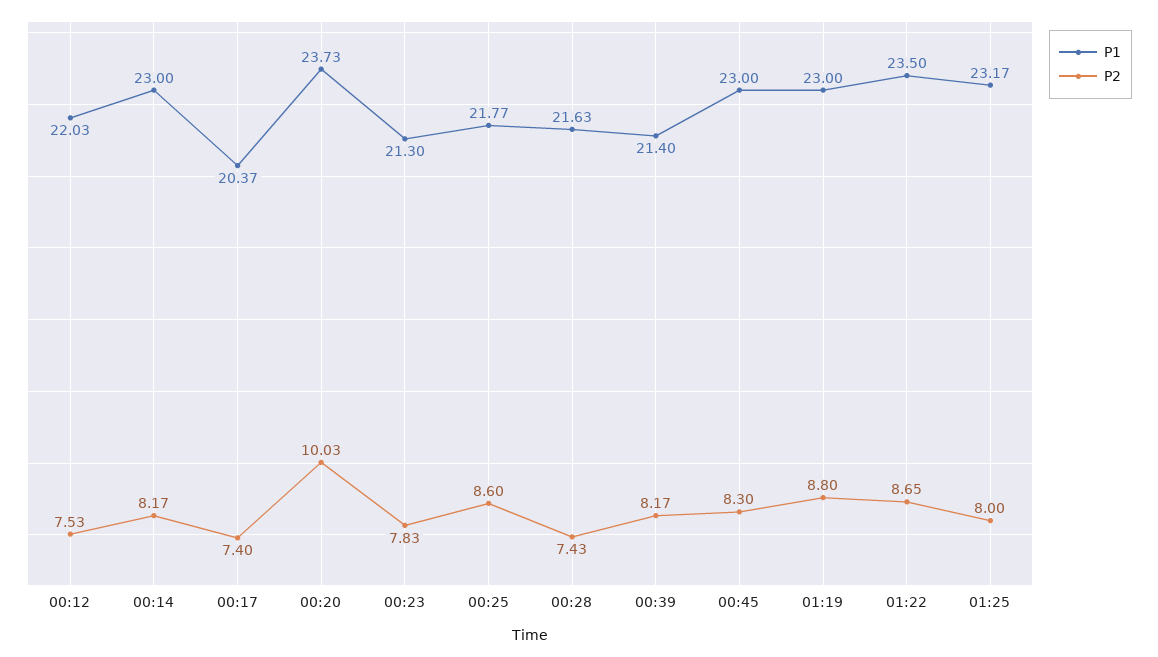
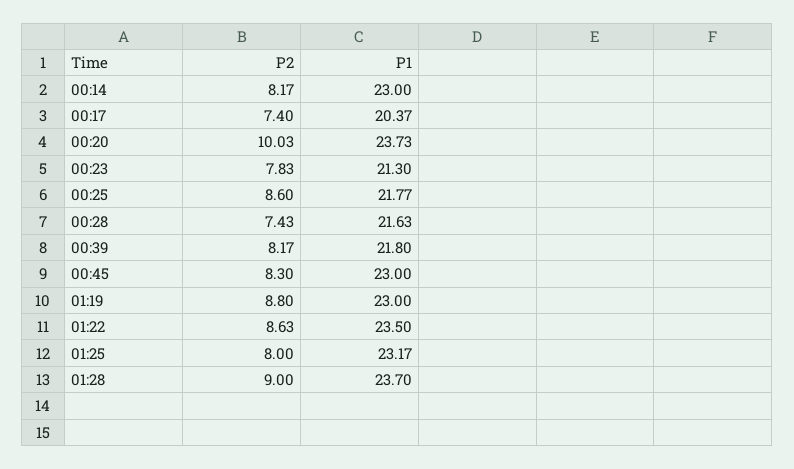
P1, 00:12: 22.03 -> none
P2, 00:12: 7.53 -> none
P1, 00:39: 21.4 -> 21.8
P2, 01:22: 8.65 -> 8.63
P2, 01:28: none -> 9
P1, 01:28: none -> 23.7

